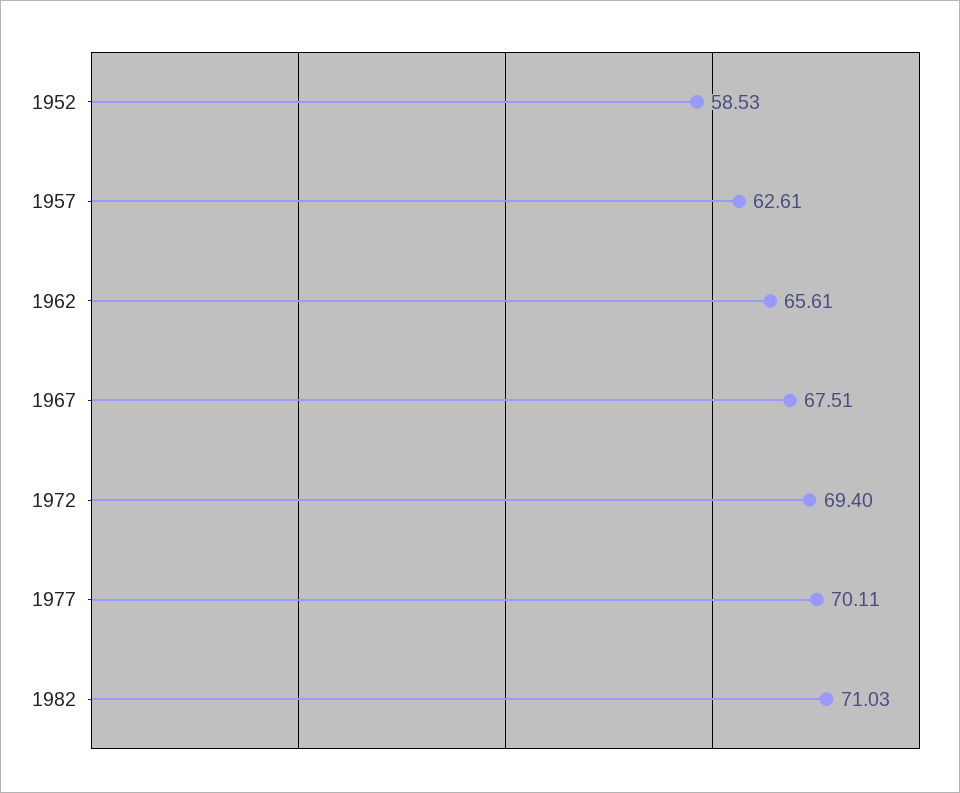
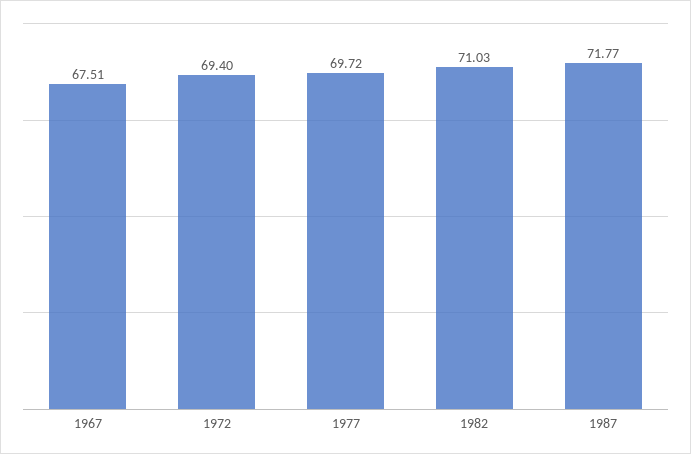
1952: 58.53 -> none
1957: 62.61 -> none
1962: 65.61 -> none
1977: 70.11 -> 69.72
1987: none -> 71.77

